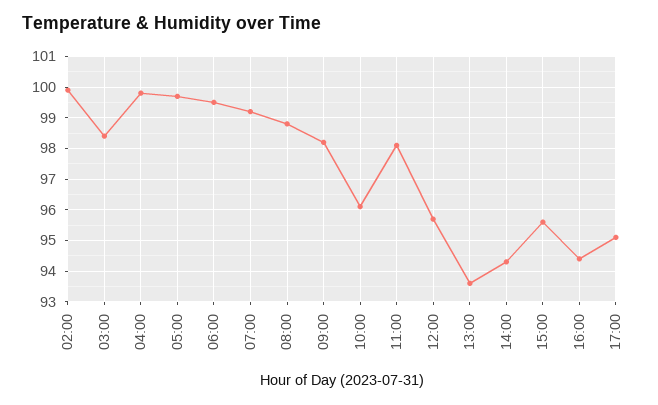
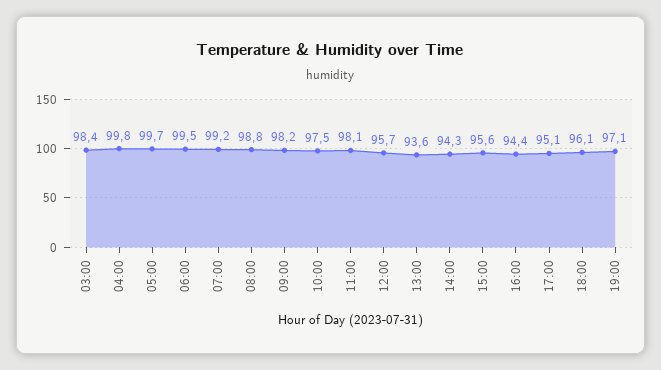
02:00: 100 -> none
10:00: 96 -> 97.5
18:00: none -> 96.1
19:00: none -> 97.1

